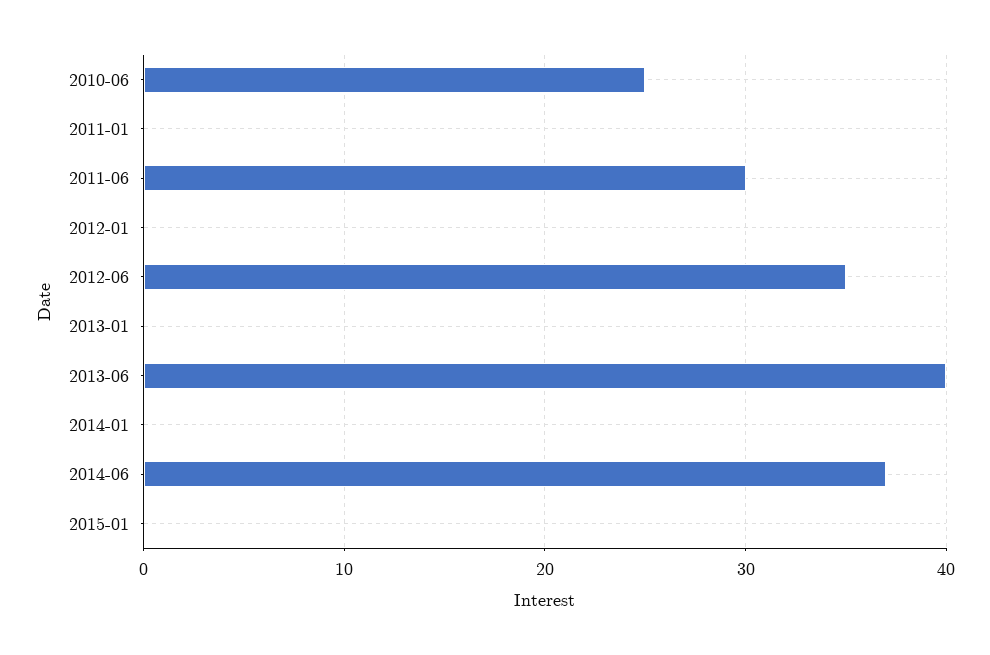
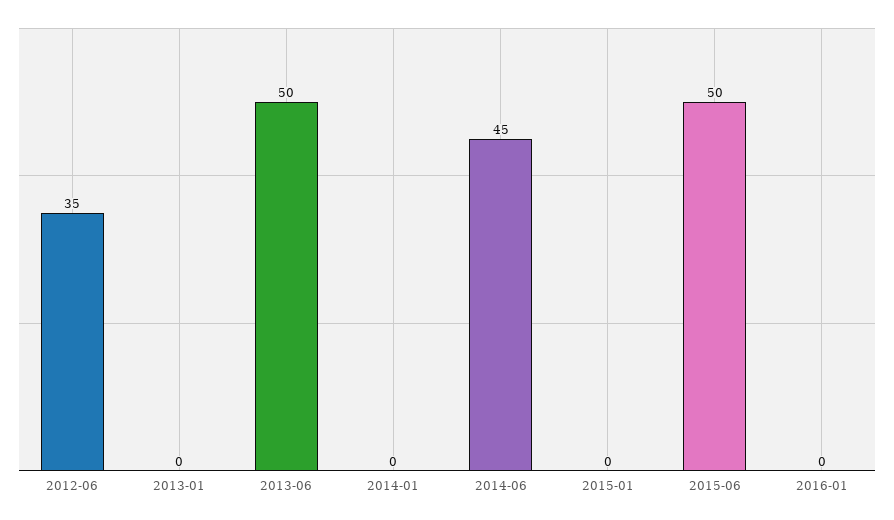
2010-06: 25 -> none
2011-01: 0 -> none
2011-06: 30 -> none
2012-01: 0 -> none
2013-06: 40 -> 50
2014-06: 37 -> 45
2015-06: none -> 50
2016-01: none -> 0

